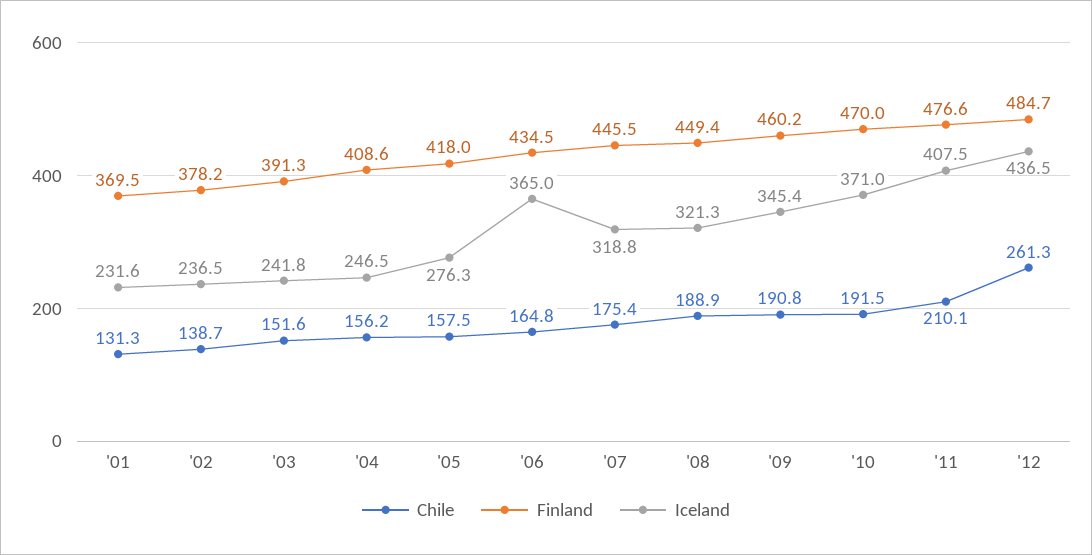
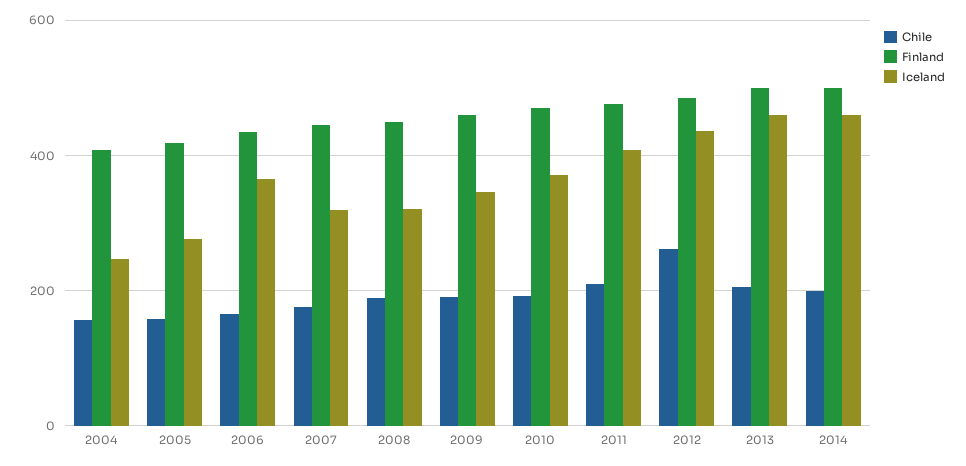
Chile, '01: 131.3 -> none
Finland, '01: 369.5 -> none
Iceland, '01: 231.6 -> none
Chile, '02: 138.7 -> none
Finland, '02: 378.2 -> none
Iceland, '02: 236.5 -> none
Chile, '03: 151.6 -> none
Finland, '03: 391.3 -> none
Iceland, '03: 241.8 -> none
Chile, 2013: none -> 200
Finland, 2013: none -> 500
Iceland, 2013: none -> 460
Chile, 2014: none -> 200
Finland, 2014: none -> 500
Iceland, 2014: none -> 460

